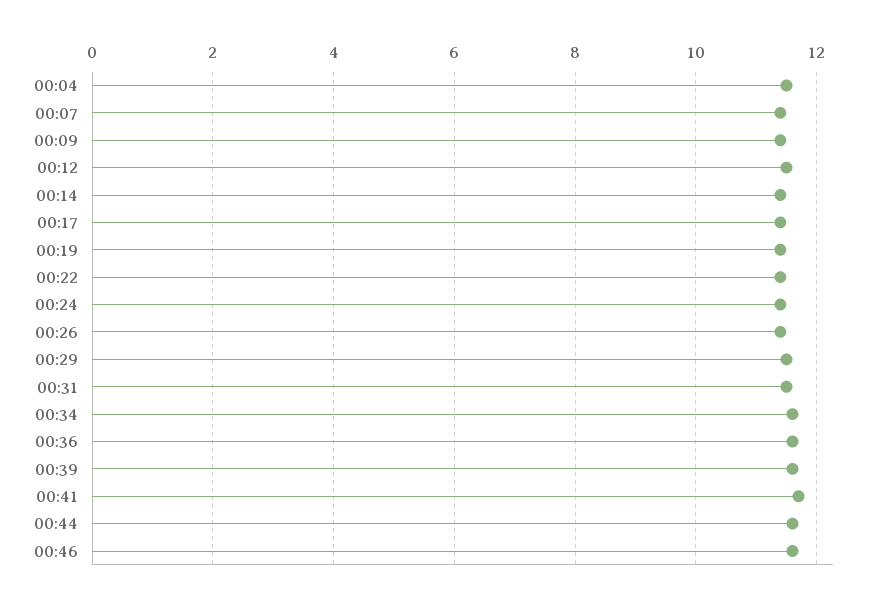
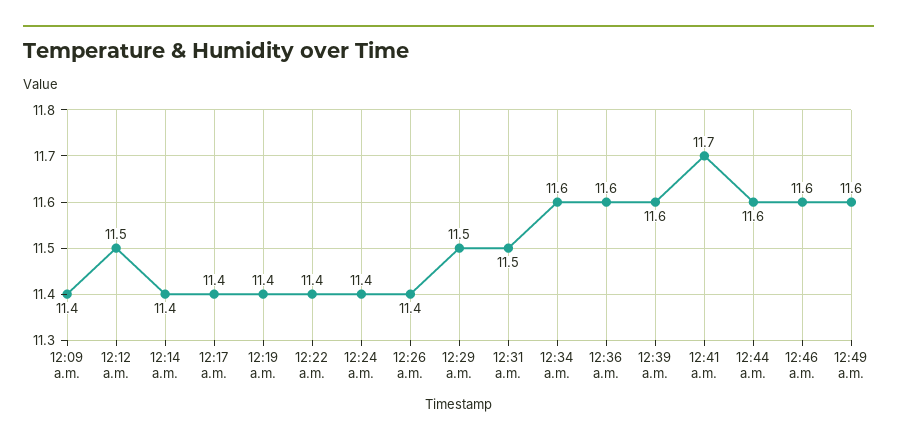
00:04: 11.5 -> none
00:07: 11.5 -> none
12:49 a.m.: none -> 11.6

